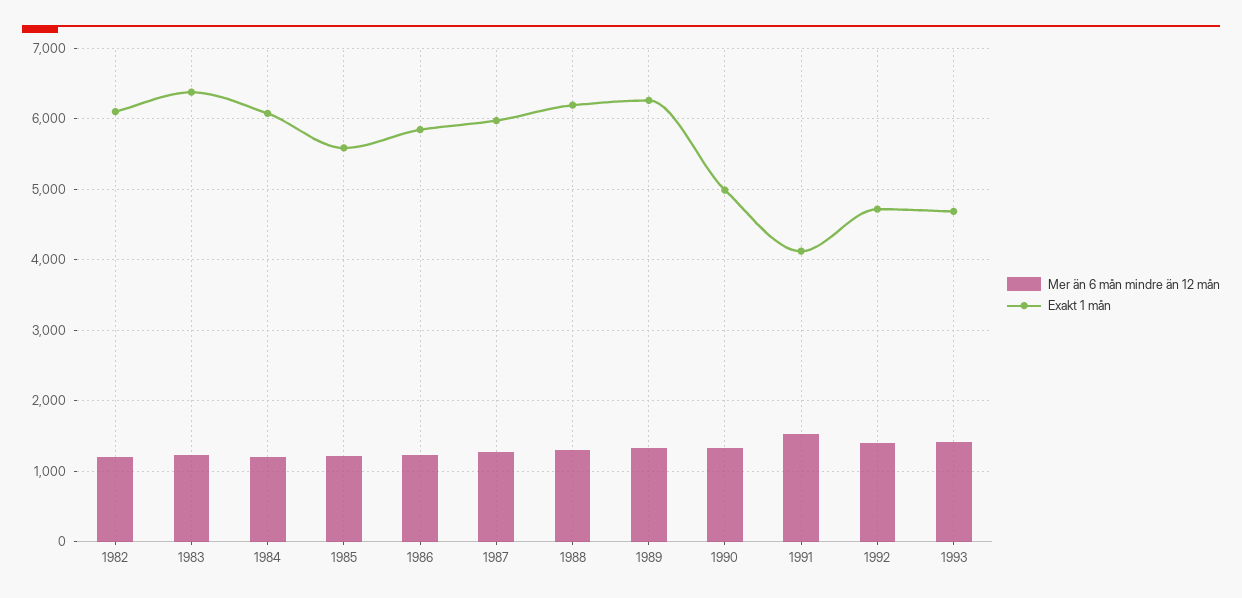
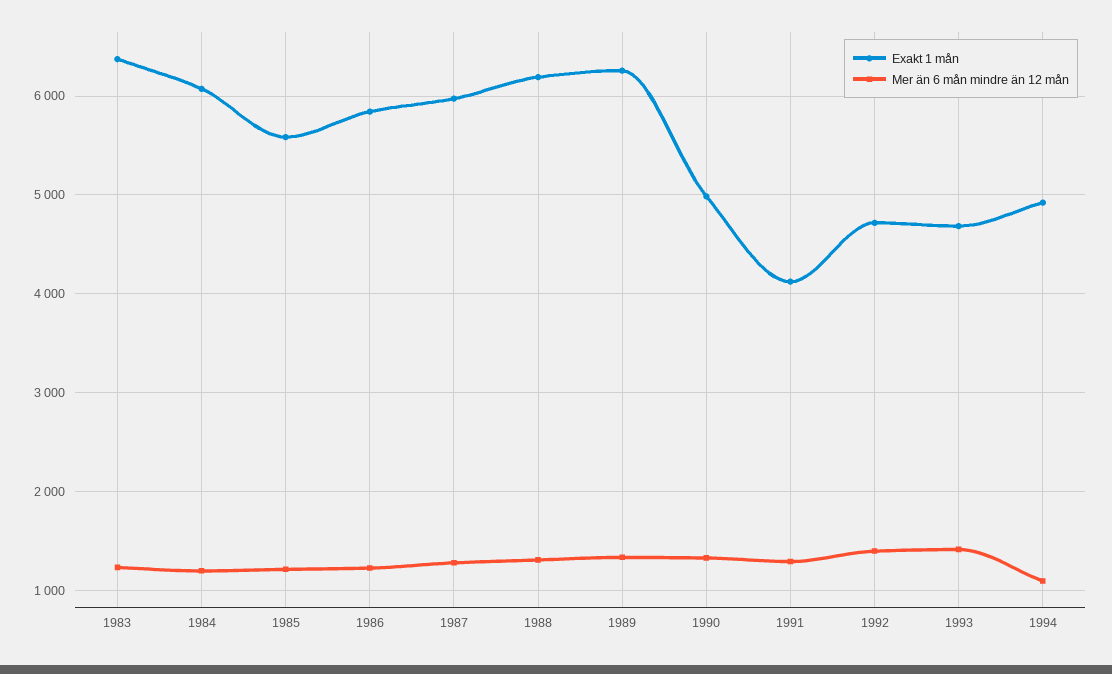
Mer än 6 mån mindre än 12 mån, 1982: 1200 -> none
Exakt 1 mån, 1982: 6100 -> none
Mer än 6 mån mindre än 12 mån, 1991: 1500 -> 1300
Exakt 1 mån, 1994: none -> 4900
Mer än 6 mån mindre än 12 mån, 1994: none -> 1100

